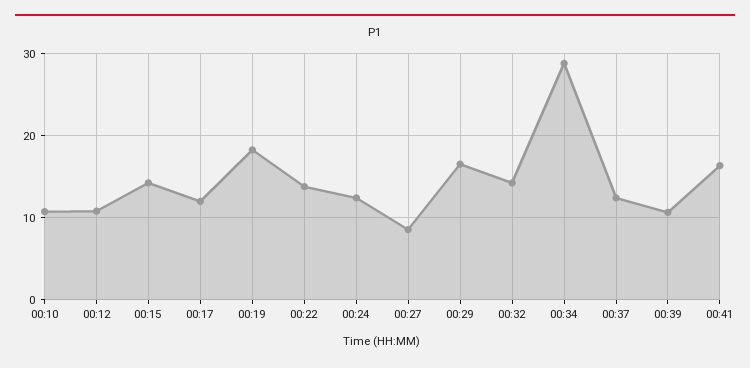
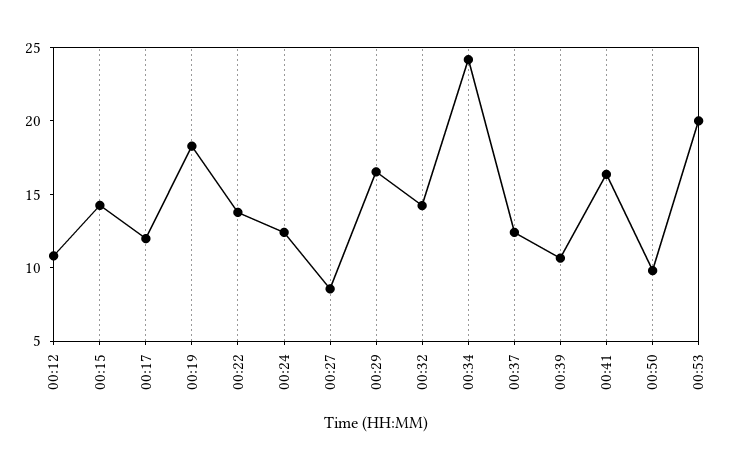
00:10: 11 -> none
00:34: 29 -> 24
00:50: none -> 10
00:53: none -> 20

